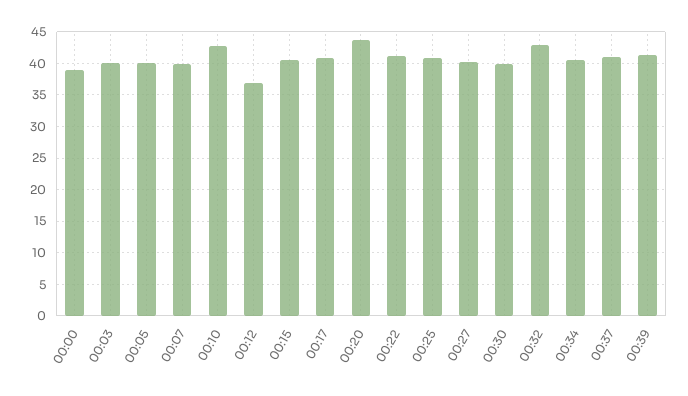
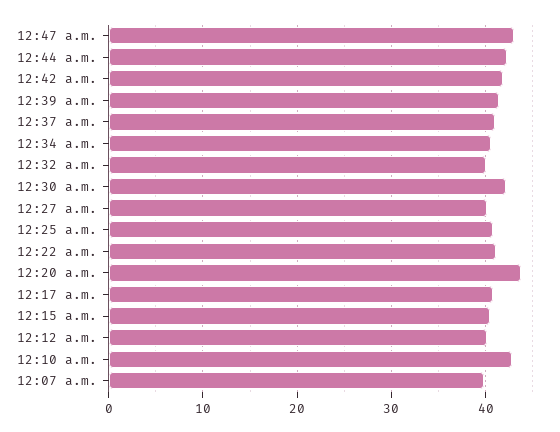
00:00: 39 -> none
00:03: 40 -> none
00:05: 40 -> none
00:12: 37 -> 40
00:30: 40 -> 42
00:32: 43 -> 40
12:47 a.m.: none -> 43
12:44 a.m.: none -> 42
12:42 a.m.: none -> 42

